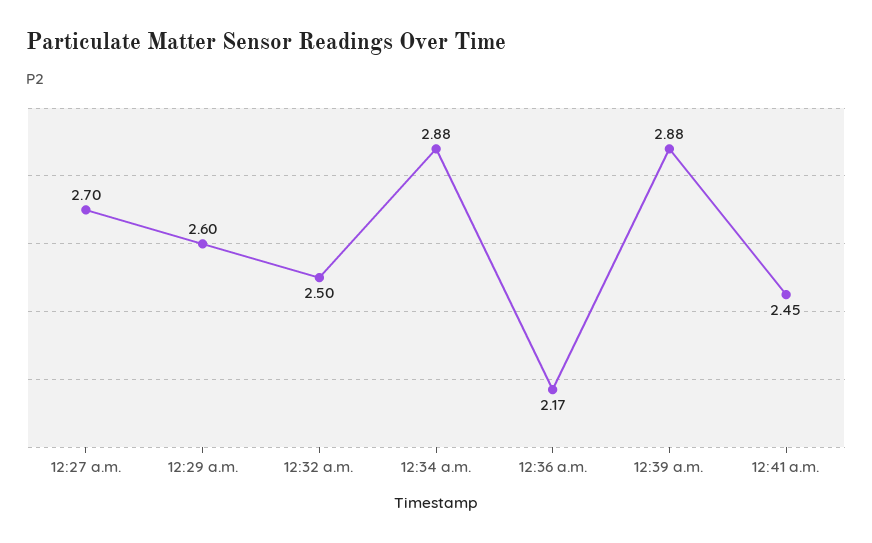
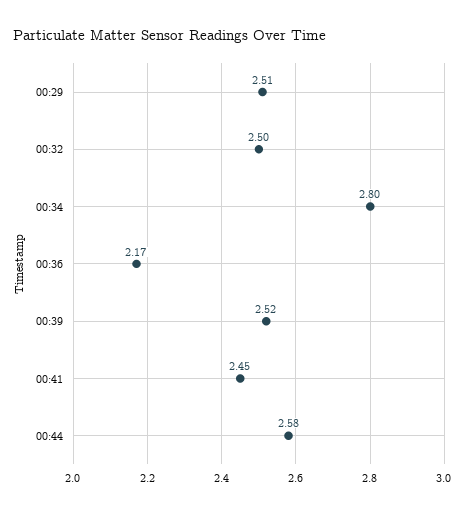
12:27 a.m.: 2.7 -> none
12:29 a.m.: 2.6 -> 2.51
12:34 a.m.: 2.88 -> 2.8
12:39 a.m.: 2.88 -> 2.52
00:44: none -> 2.58

